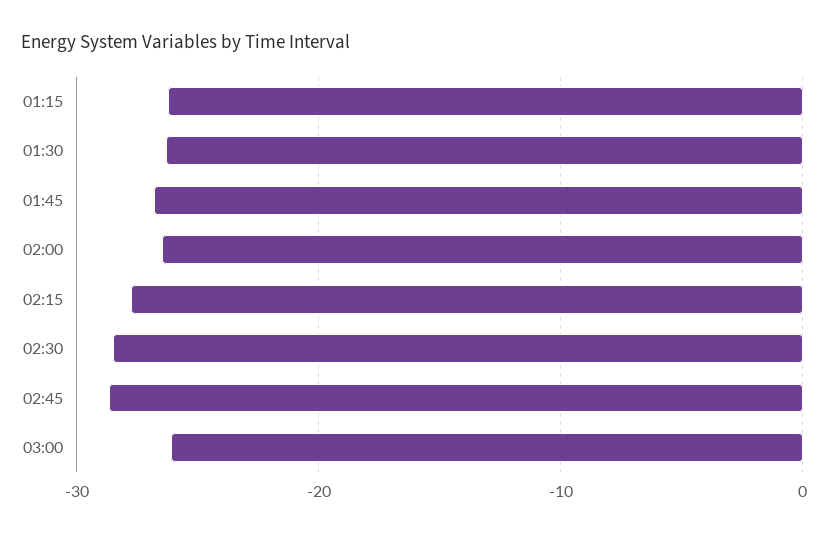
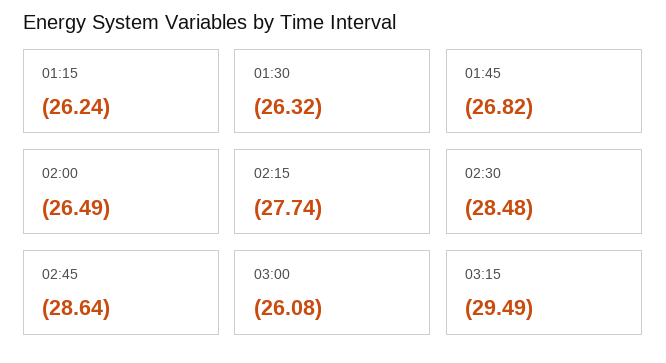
03:15: none -> -29.49

